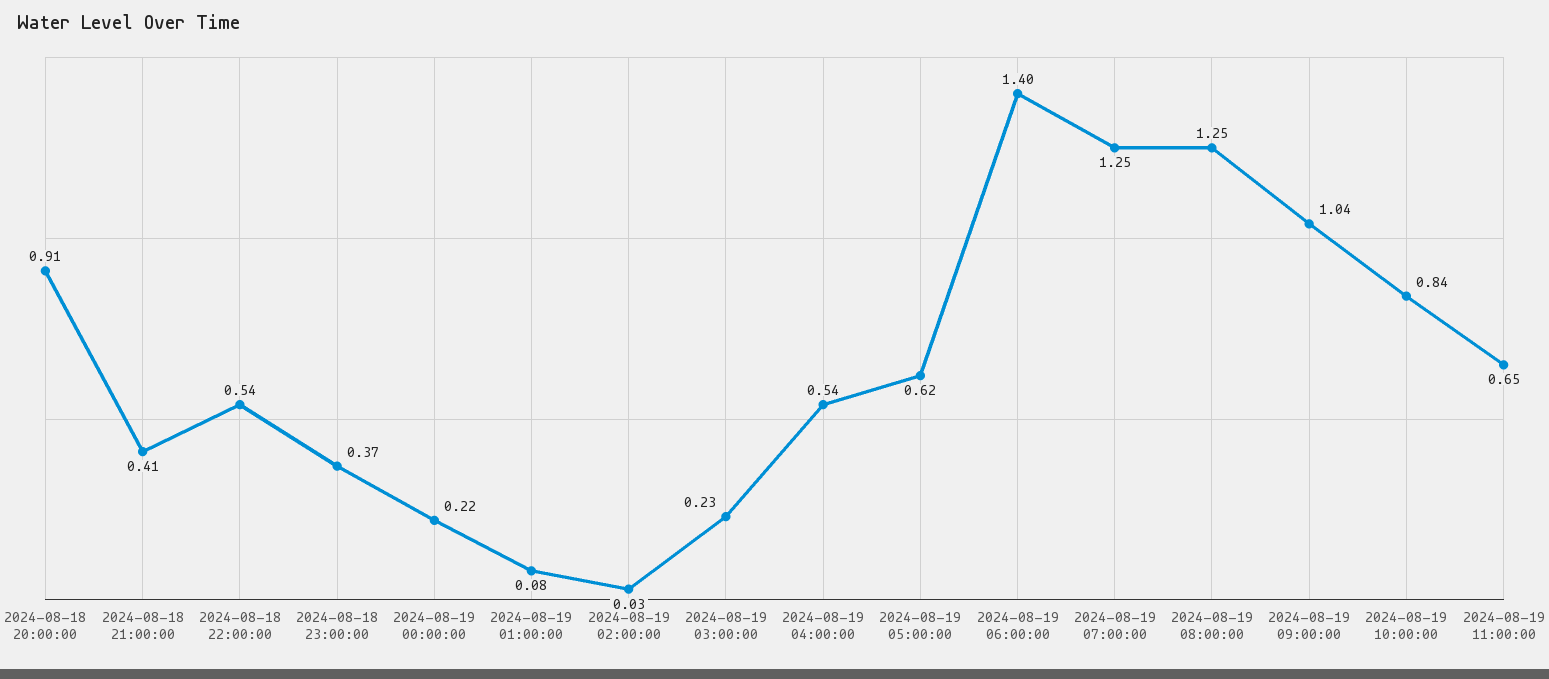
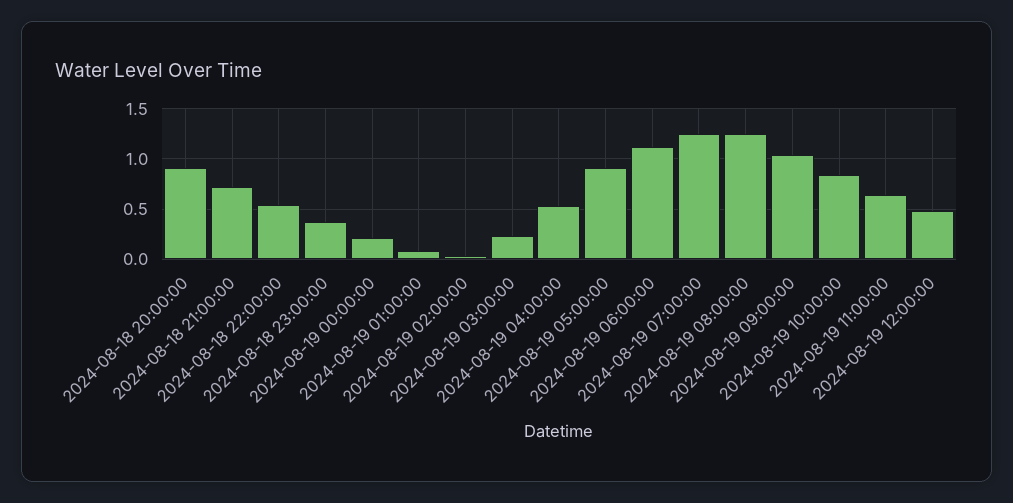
2024-08-18 21:00:00: 0.41 -> 0.7
2024-08-19 05:00:00: 0.62 -> 0.9
2024-08-19 06:00:00: 1.4 -> 1.1
2024-08-19 12:00:00: none -> 0.5

